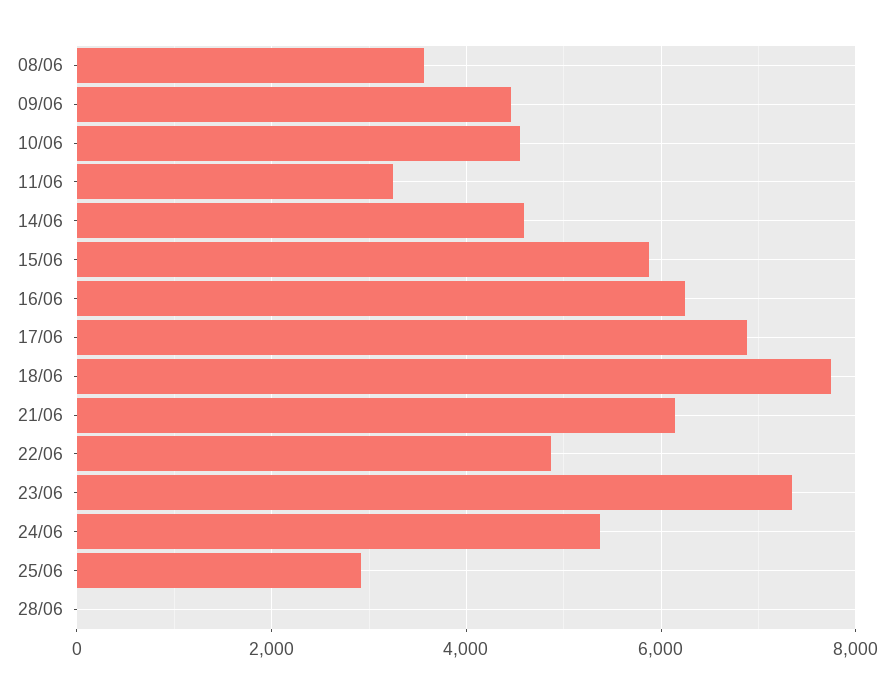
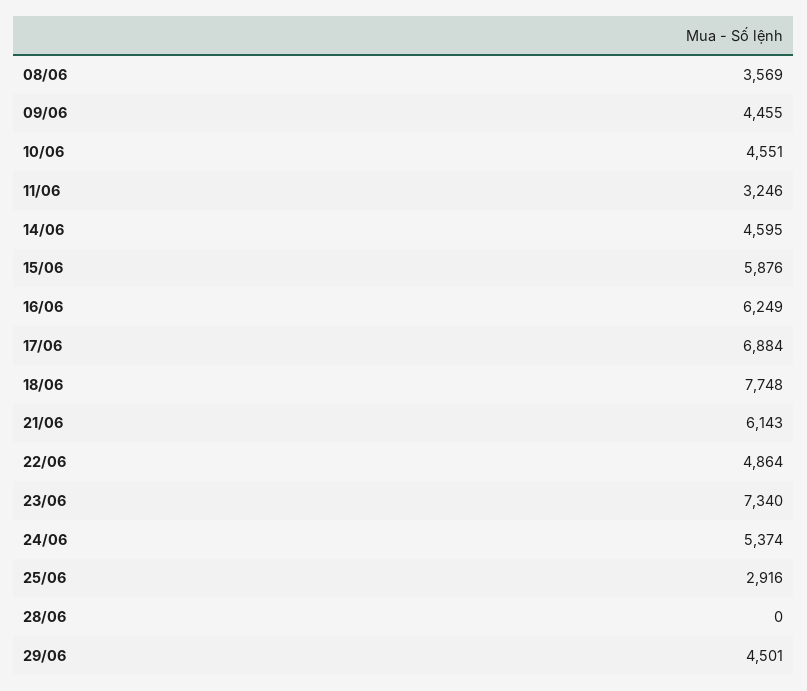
29/06: none -> 4501

